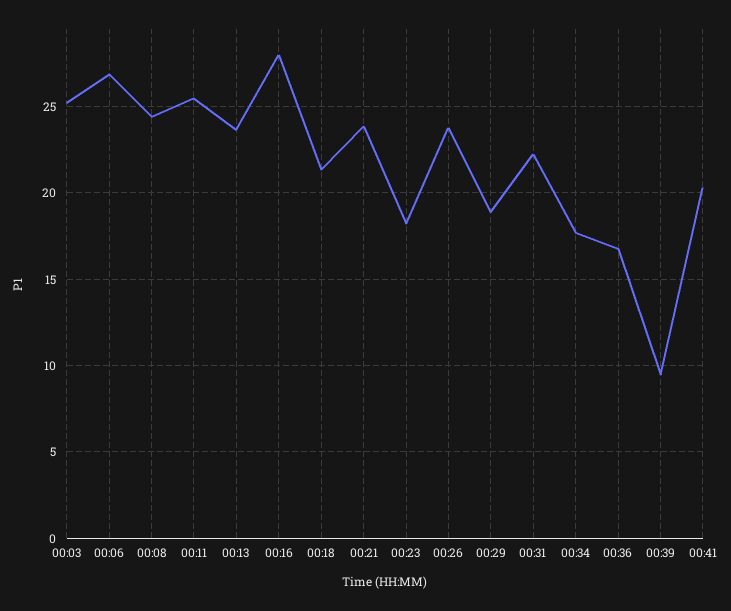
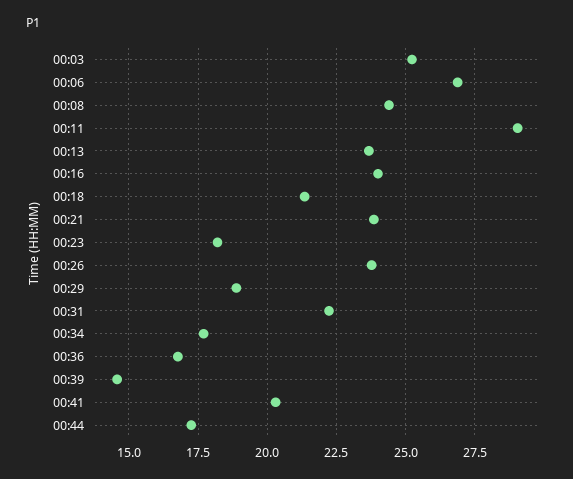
00:11: 25.5 -> 29
00:16: 28 -> 24
00:39: 9.5 -> 14.5
00:44: none -> 17.25

